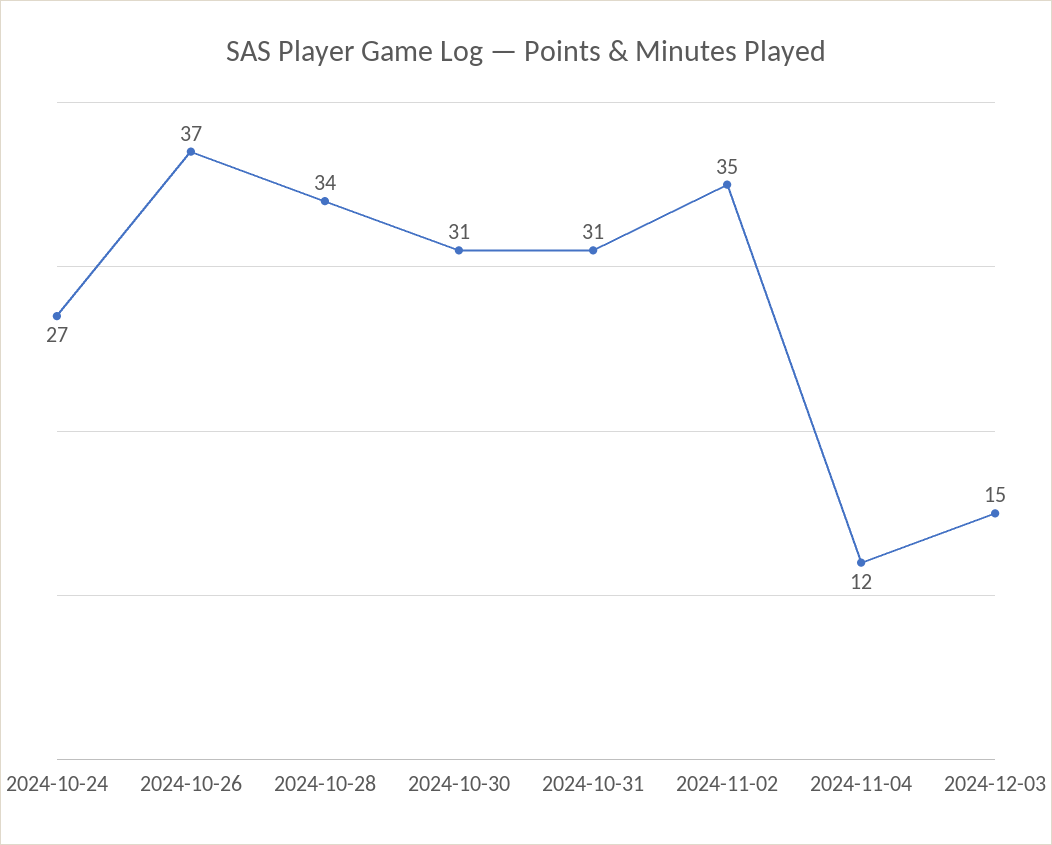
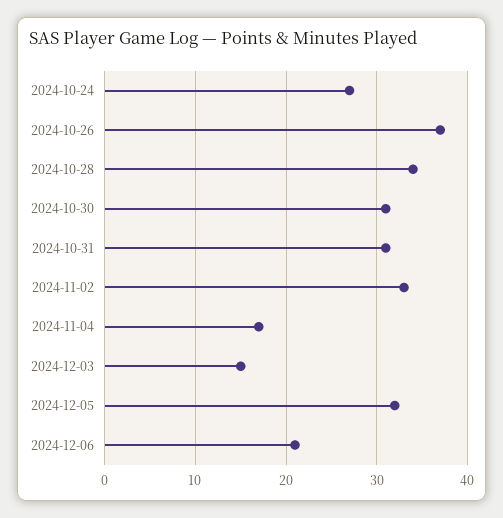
2024-11-02: 35 -> 33
2024-11-04: 12 -> 17
2024-12-05: none -> 32
2024-12-06: none -> 21

